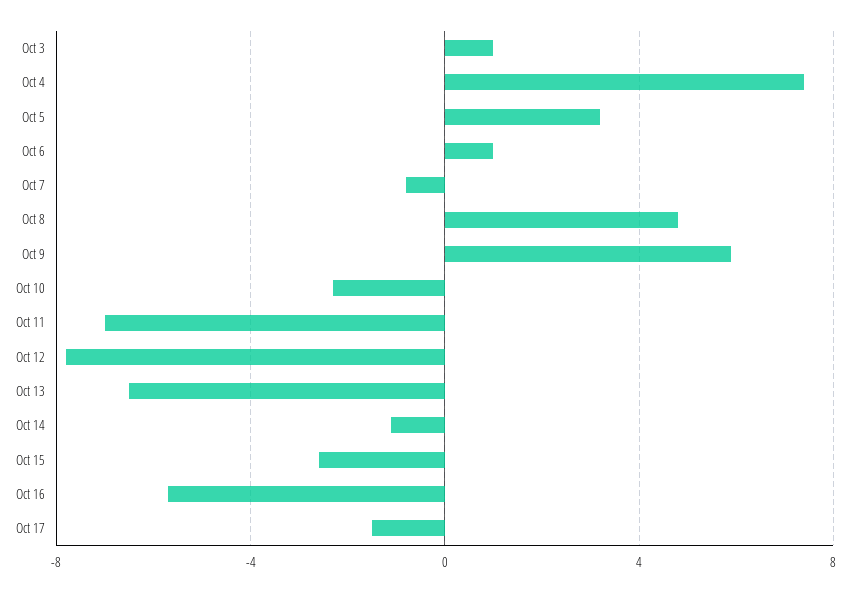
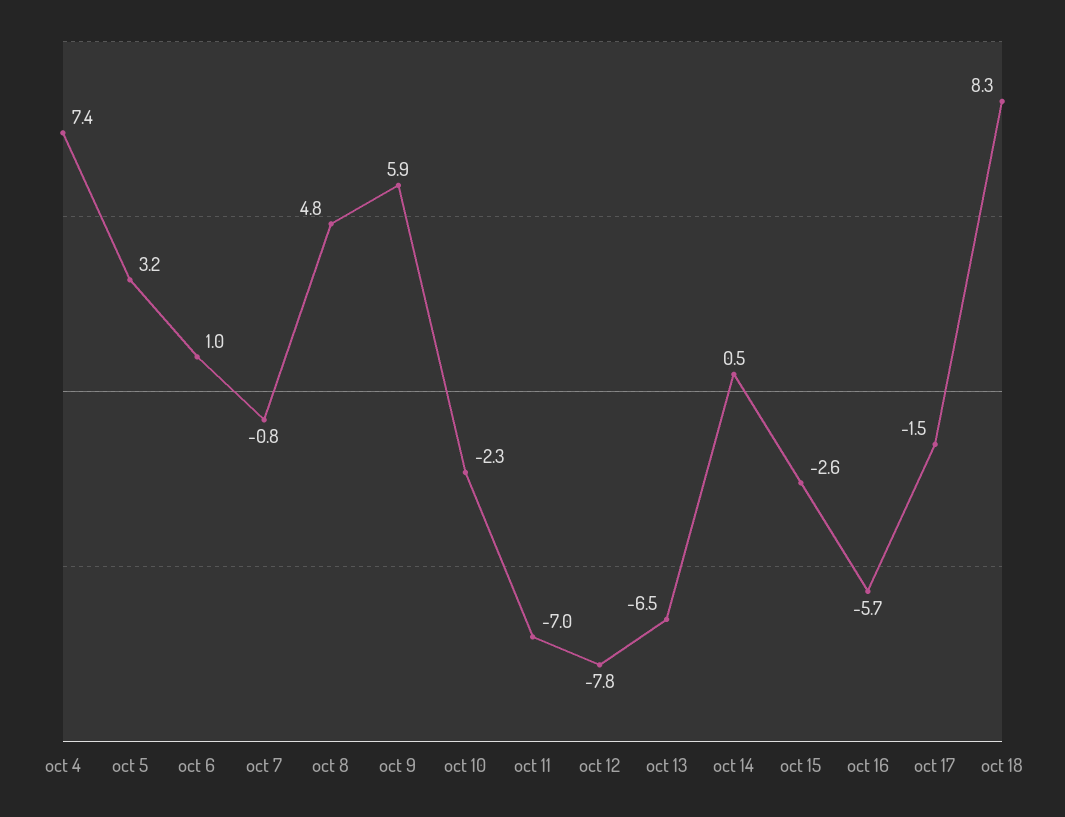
Oct 3: 1 -> none
Oct 14: -1 -> 0.5
oct 18: none -> 8.3

